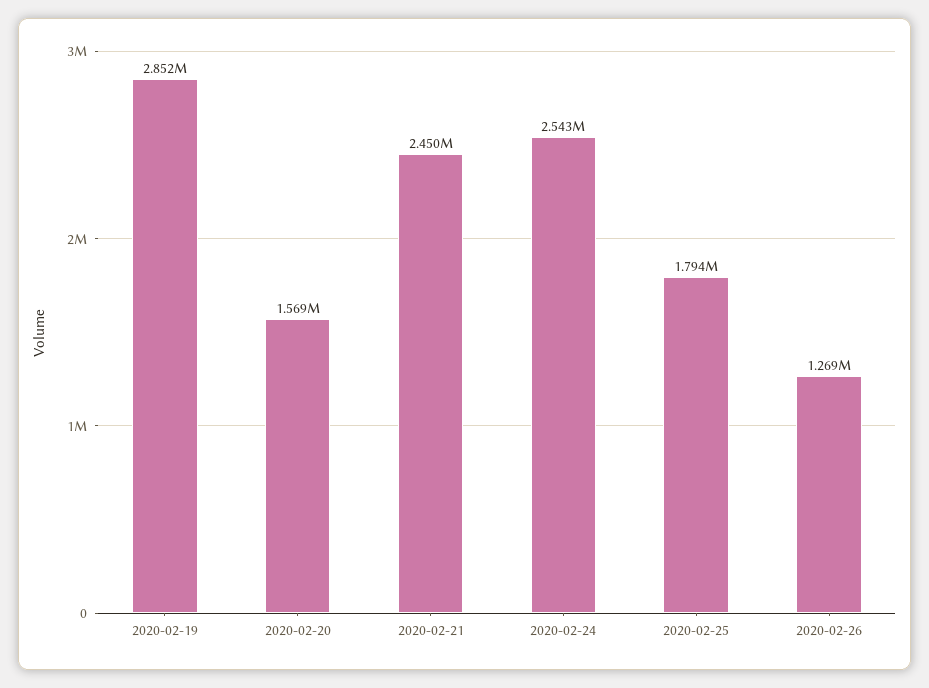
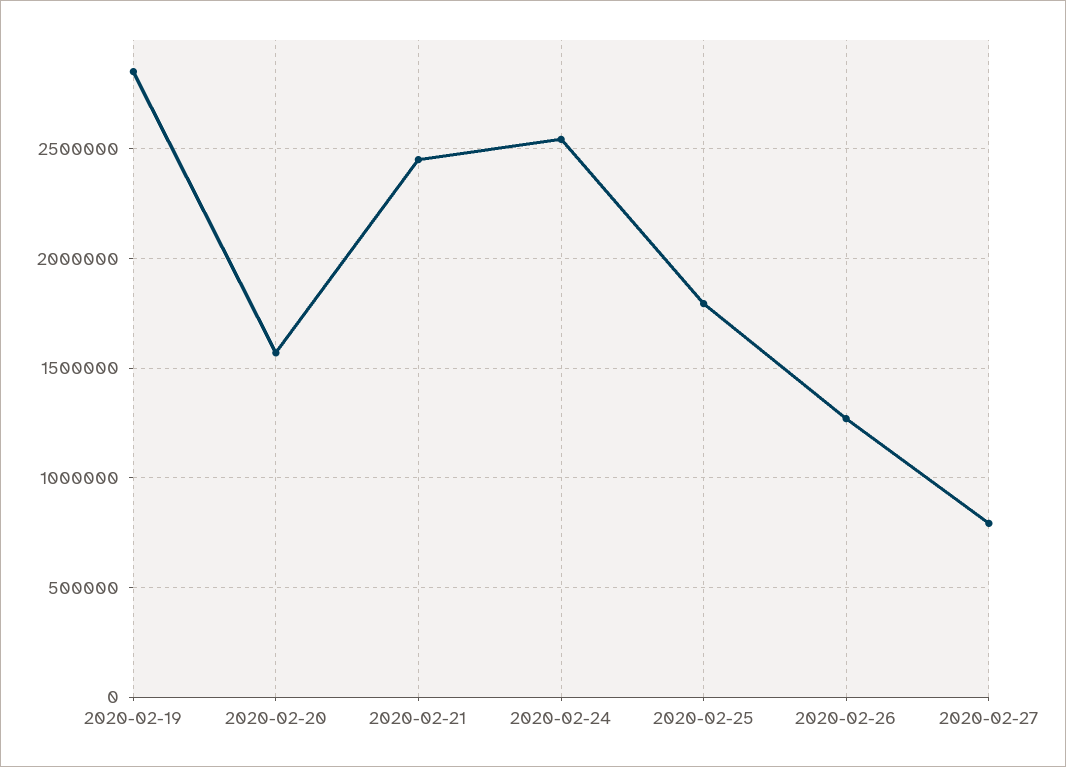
2020-02-27: none -> 800000

